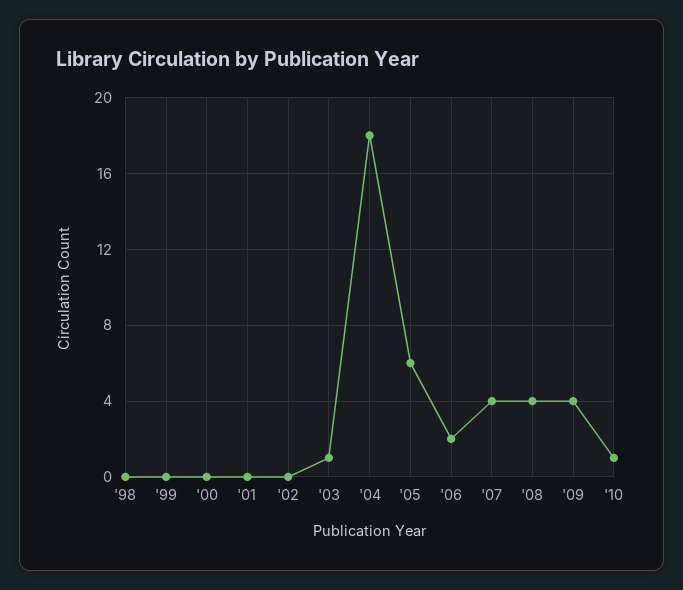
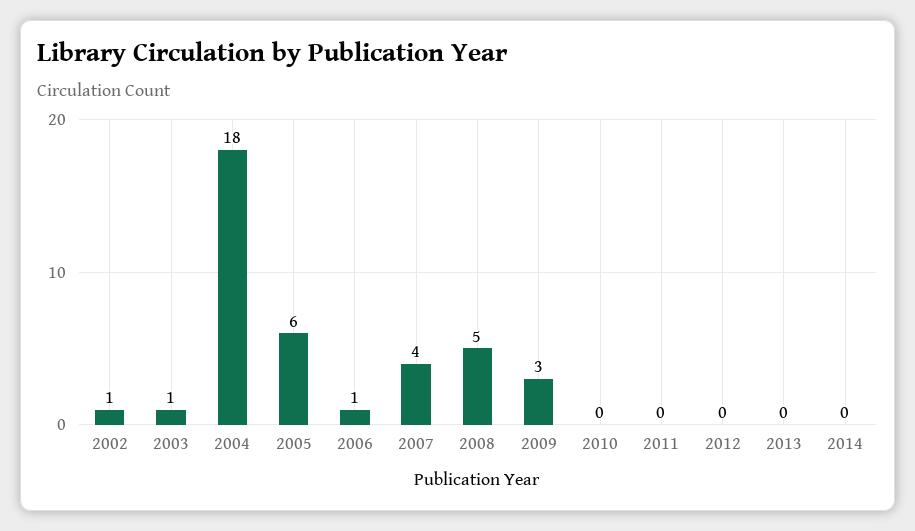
'98: 0 -> none
'99: 0 -> none
'00: 0 -> none
'01: 0 -> none
'02: 0 -> 1
'06: 2 -> 1
'08: 4 -> 5
'09: 4 -> 3
'10: 1 -> 0
2011: none -> 0
2012: none -> 0
2013: none -> 0
2014: none -> 0

